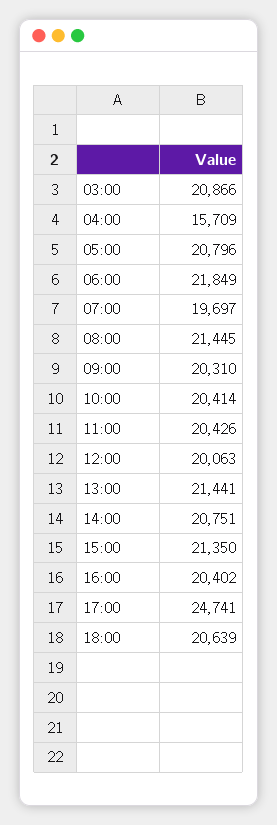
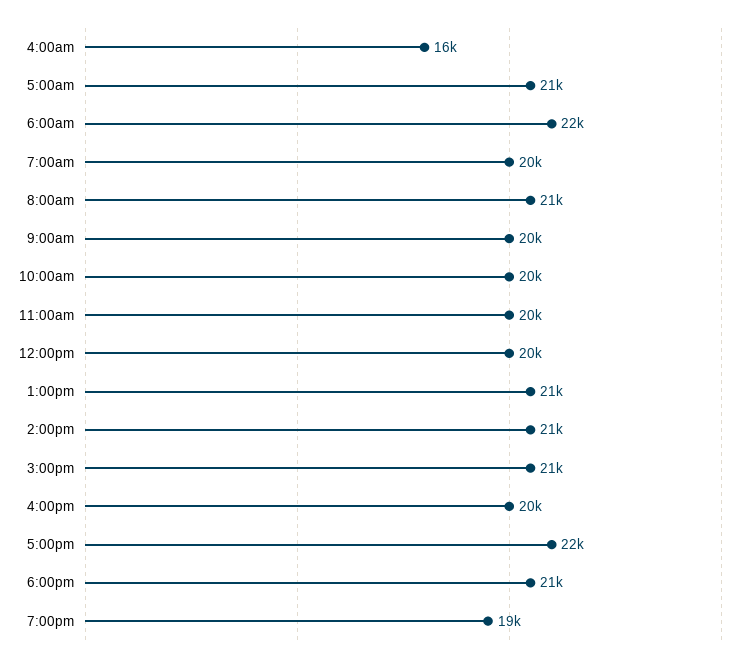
03:00: 20866 -> none
17:00: 24741 -> 22000
7:00pm: none -> 19000

